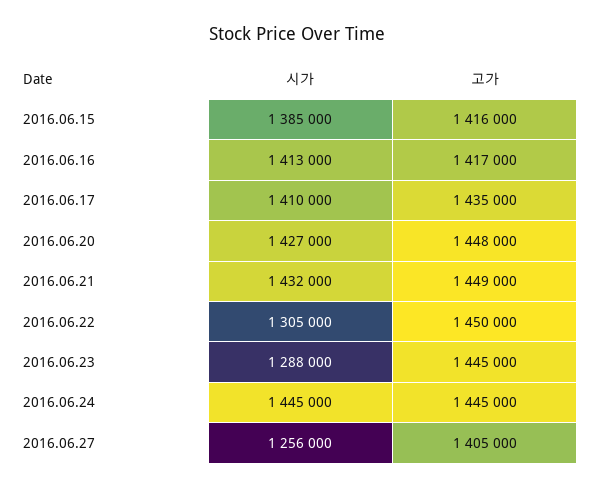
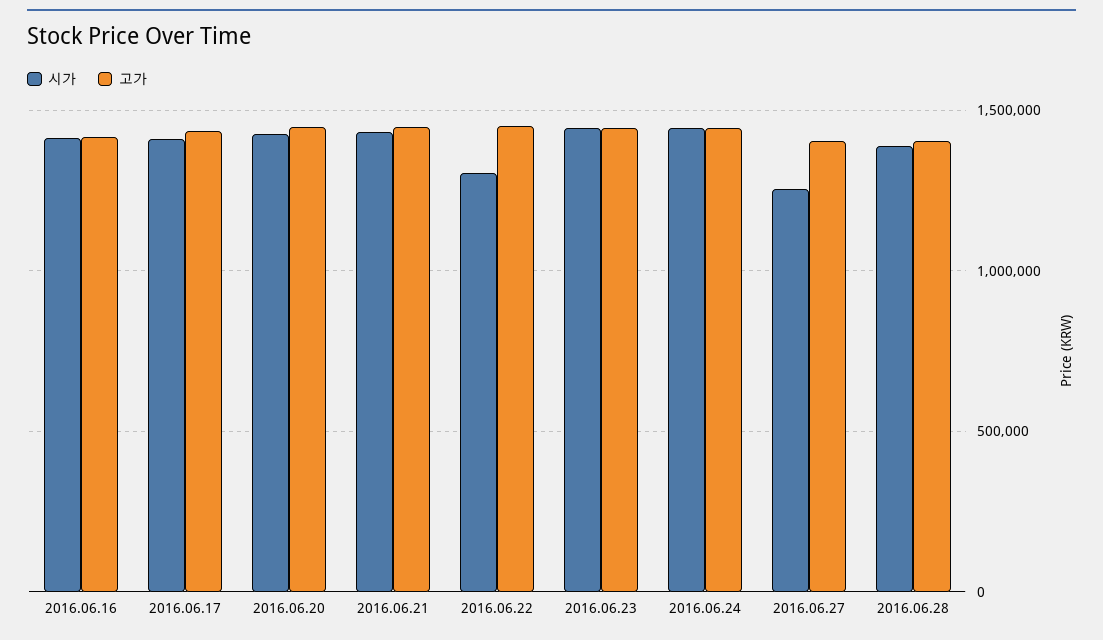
시가, 2016.06.15: 1385000 -> none
고가, 2016.06.15: 1416000 -> none
시가, 2016.06.23: 1288000 -> 1450000
시가, 2016.06.28: none -> 1400000
고가, 2016.06.28: none -> 1400000

